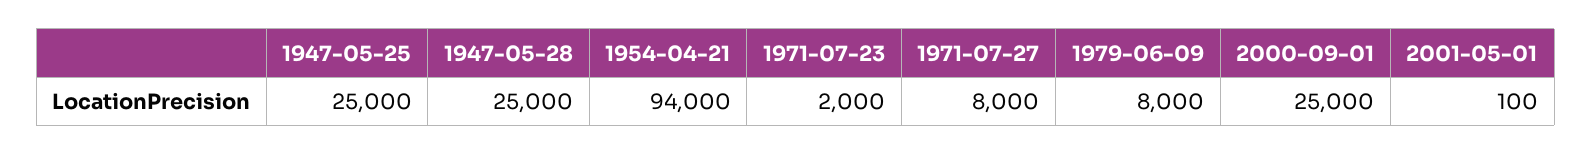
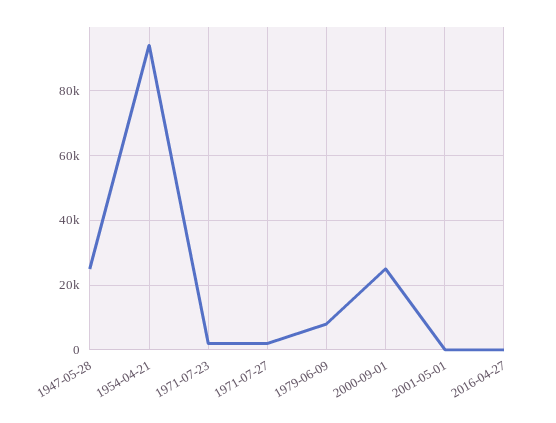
1947-05-25: 25000 -> none
1971-07-27: 8000 -> 2000
2016-04-27: none -> 0

